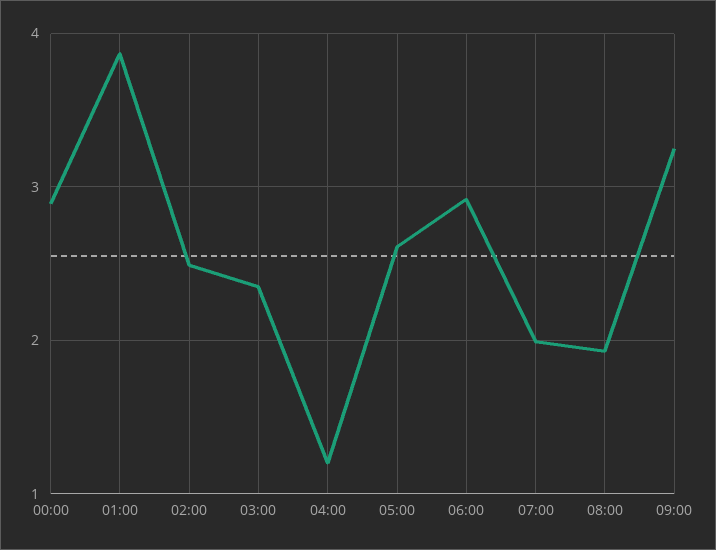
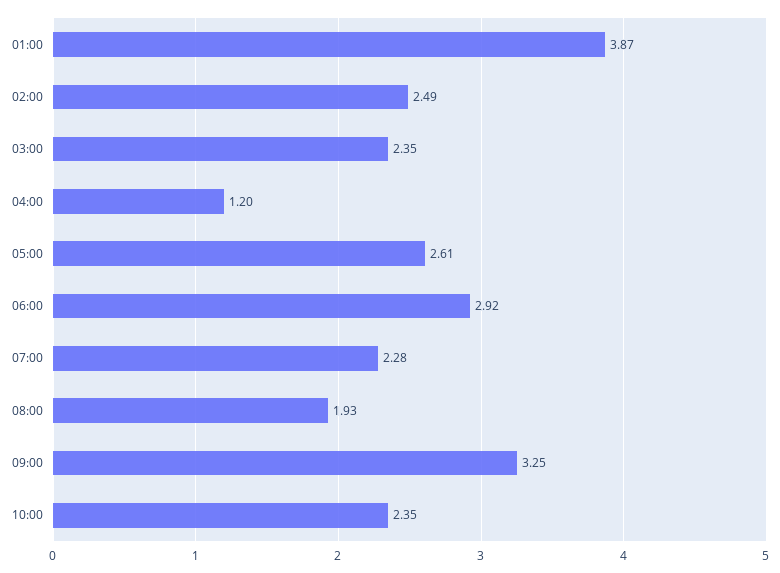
00:00: 2.9 -> none
07:00: 2 -> 2.28
10:00: none -> 2.35

